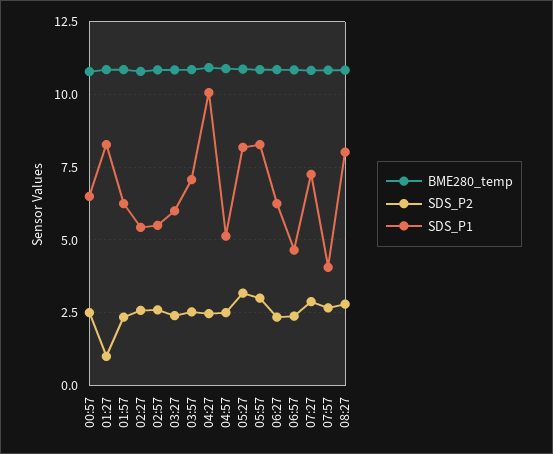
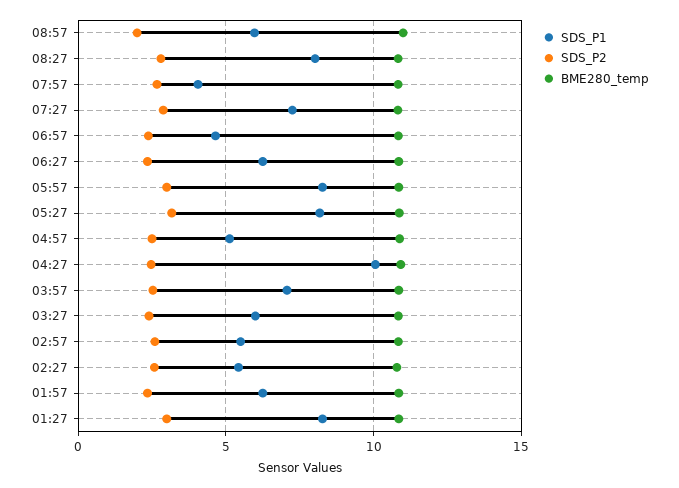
BME280_temp, 00:57: 10.75 -> none
SDS_P2, 00:57: 2.5 -> none
SDS_P1, 00:57: 6.5 -> none
SDS_P2, 01:27: 1 -> 3
SDS_P1, 08:57: none -> 6
SDS_P2, 08:57: none -> 2
BME280_temp, 08:57: none -> 11

